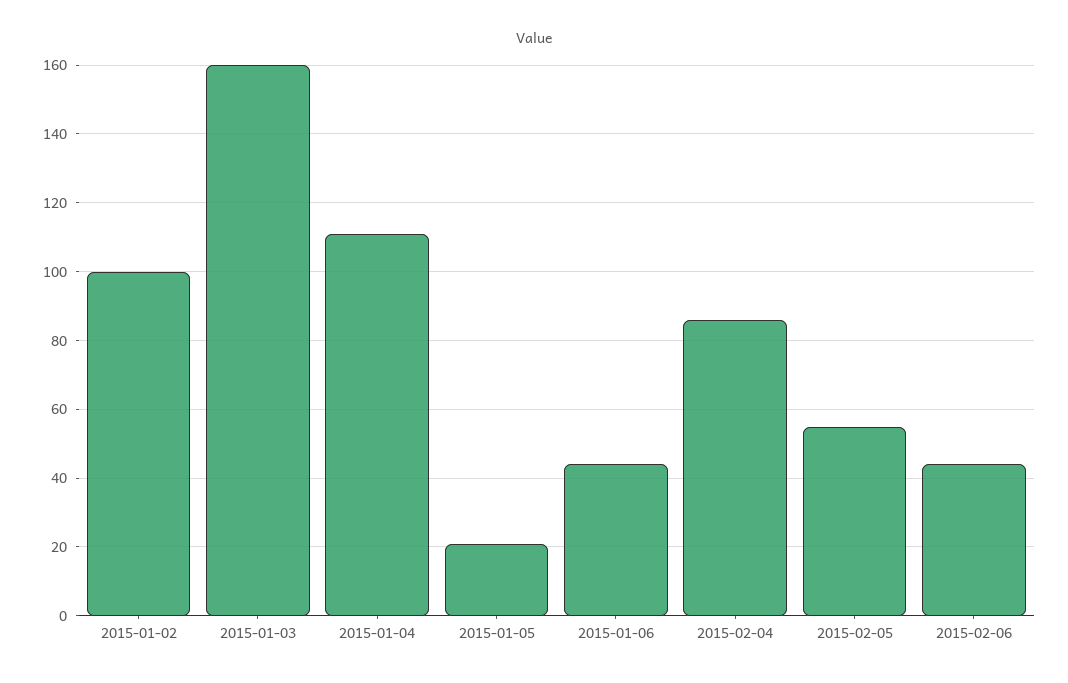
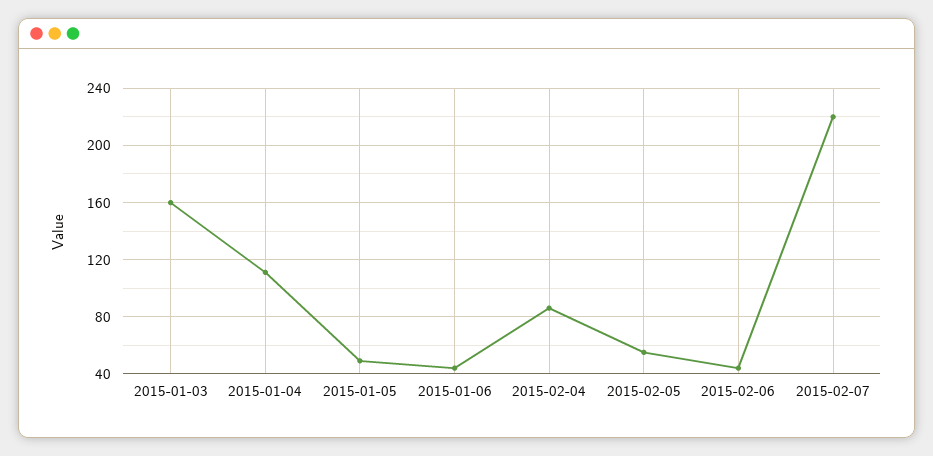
2015-01-02: 100 -> none
2015-01-05: 20 -> 50
2015-02-07: none -> 220

